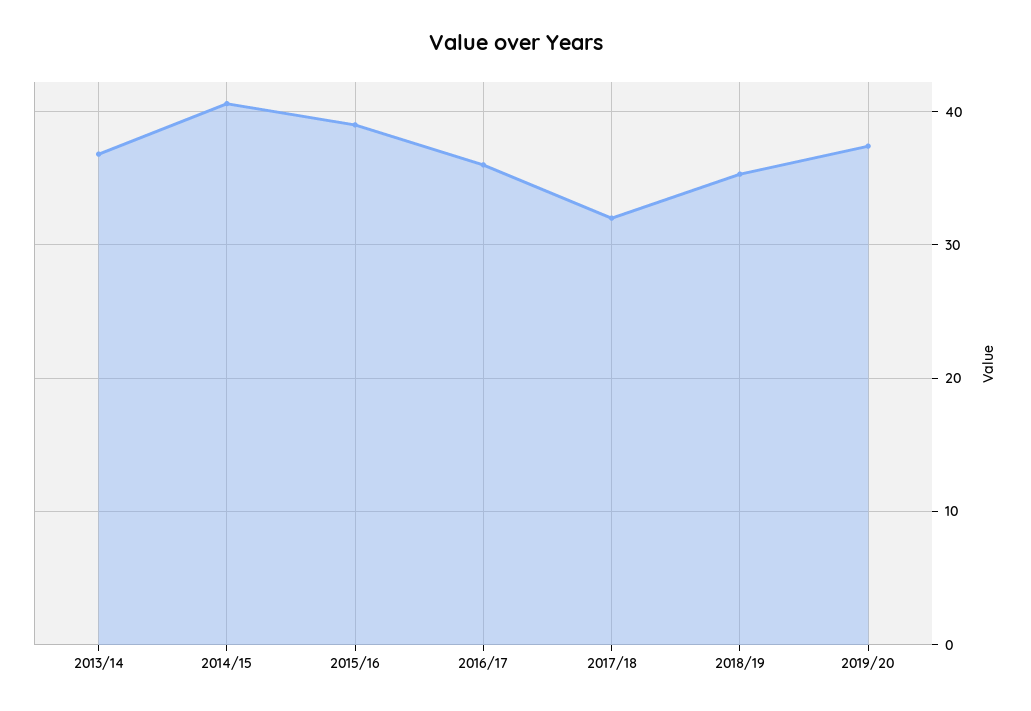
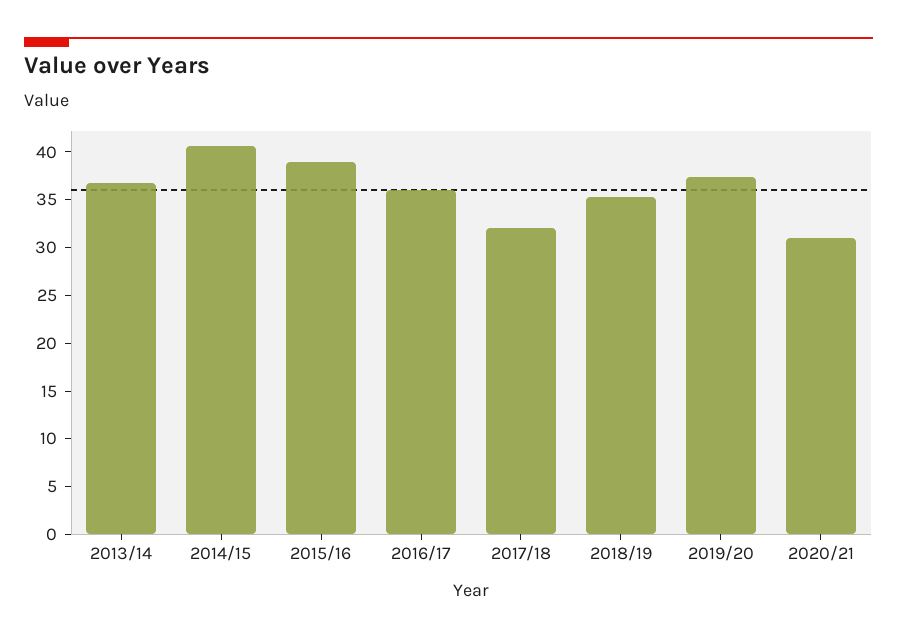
2020/21: none -> 31

